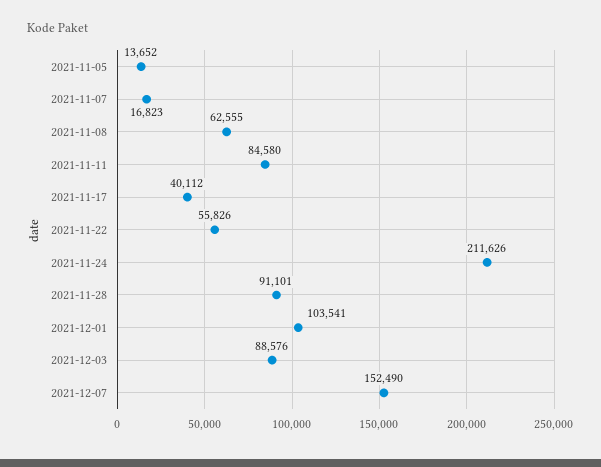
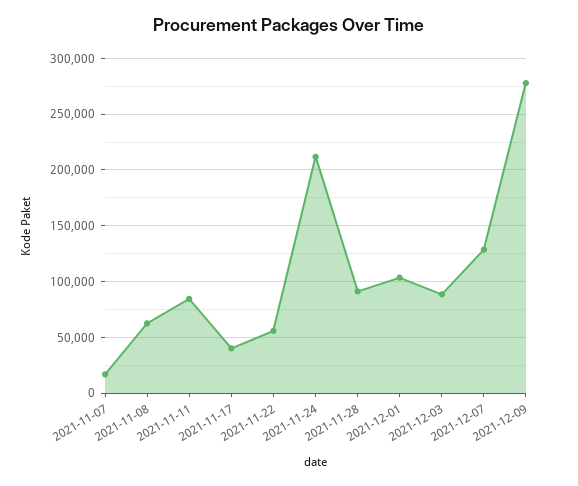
2021-11-05: 13652 -> none
2021-12-07: 152490 -> 130000
2021-12-09: none -> 280000

